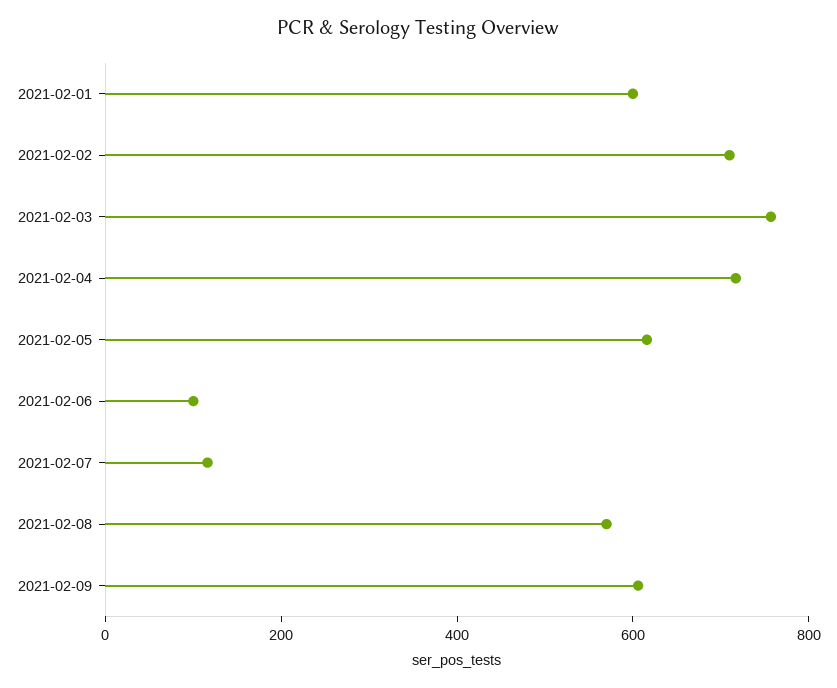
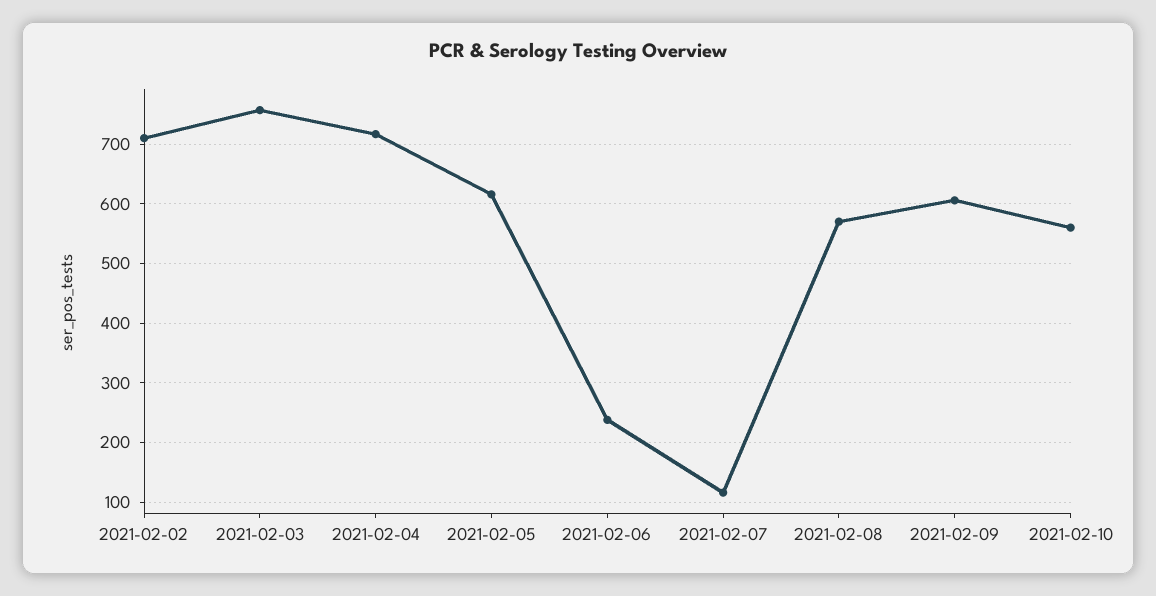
2021-02-01: 600 -> none
2021-02-06: 100 -> 240
2021-02-10: none -> 560

